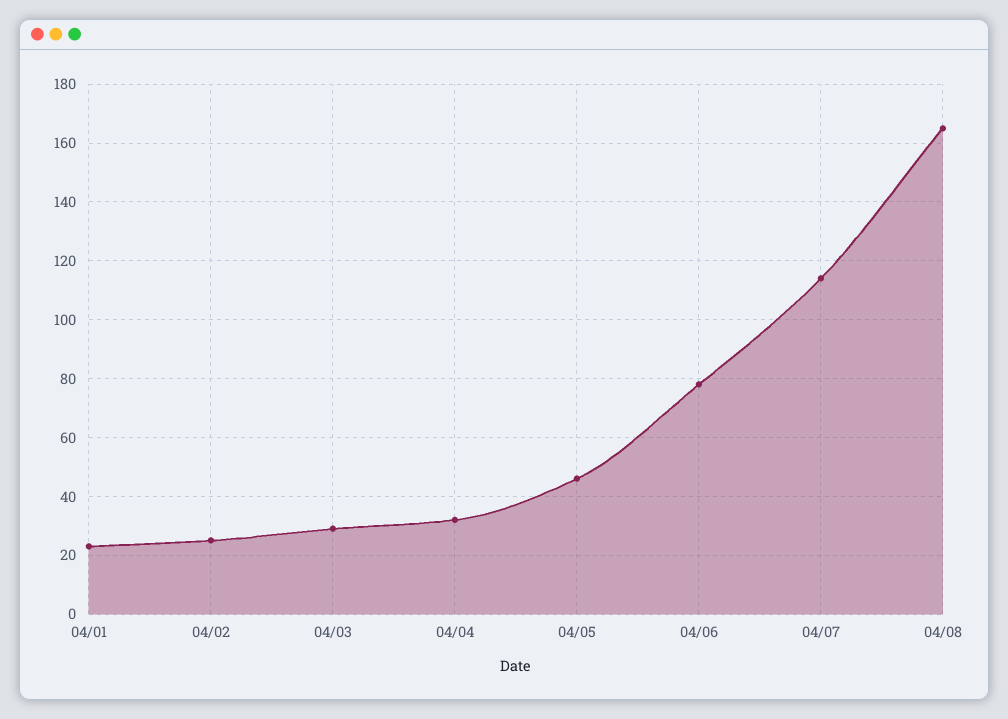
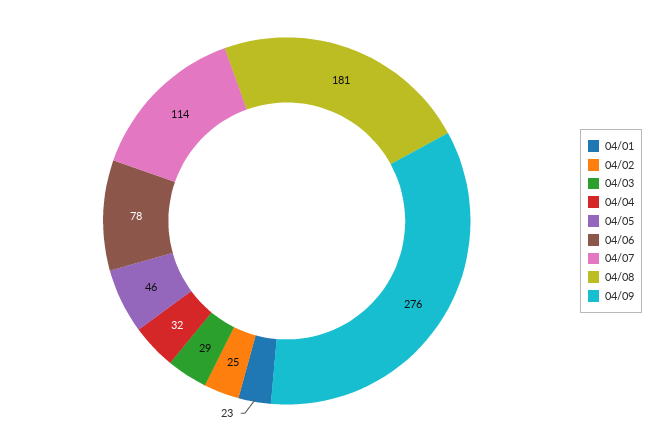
04/08: 165 -> 181
04/09: none -> 276

